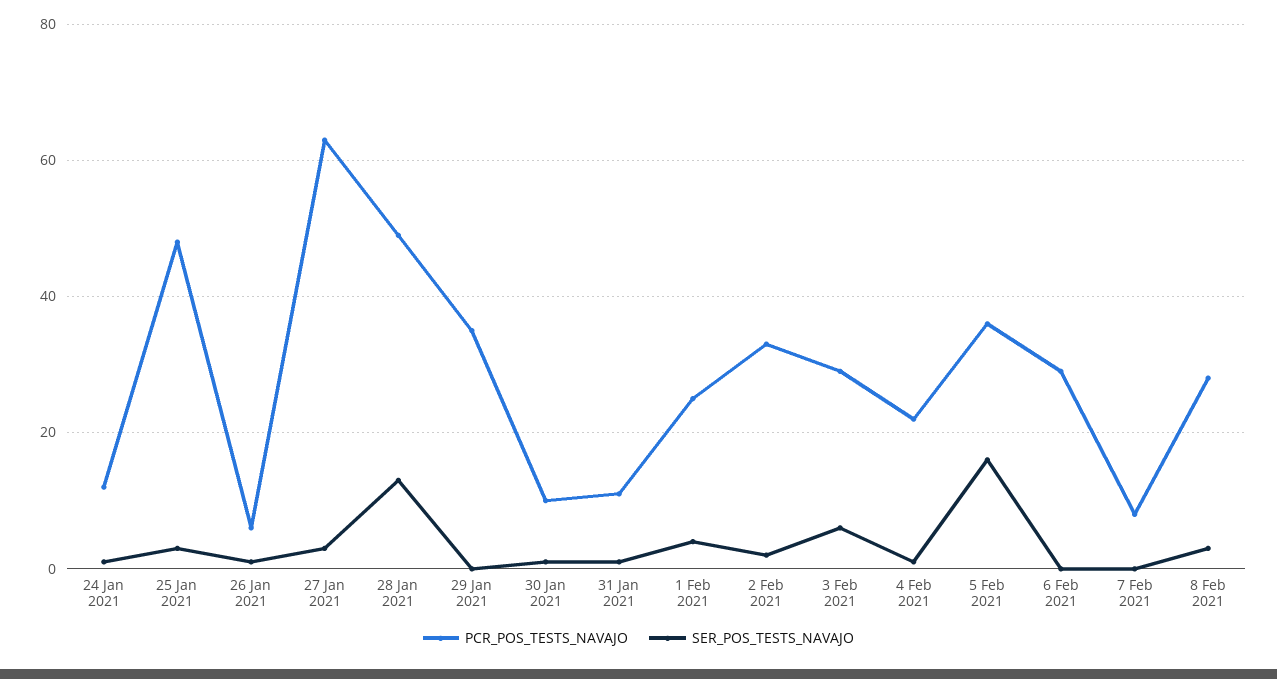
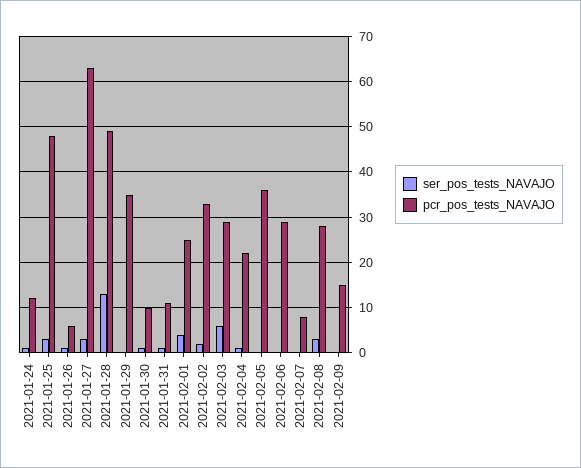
SER_POS_TESTS_NAVAJO, 5 Feb 2021: 15 -> 0
SER_POS_TESTS_NAVAJO, 2021-02-09: none -> 0
PCR_POS_TESTS_NAVAJO, 2021-02-09: none -> 15

